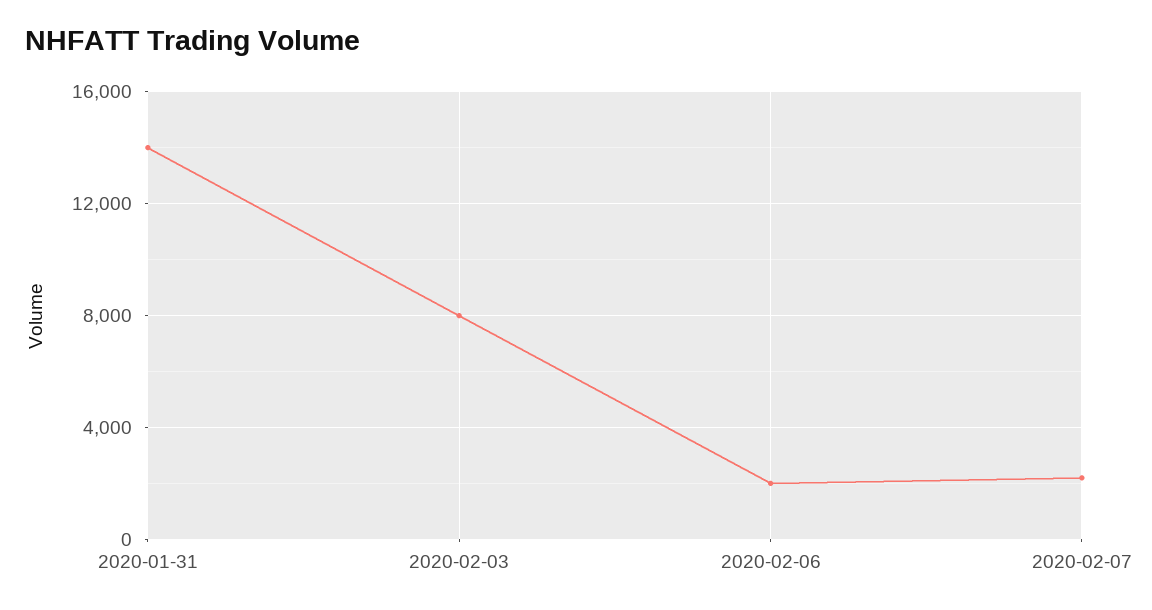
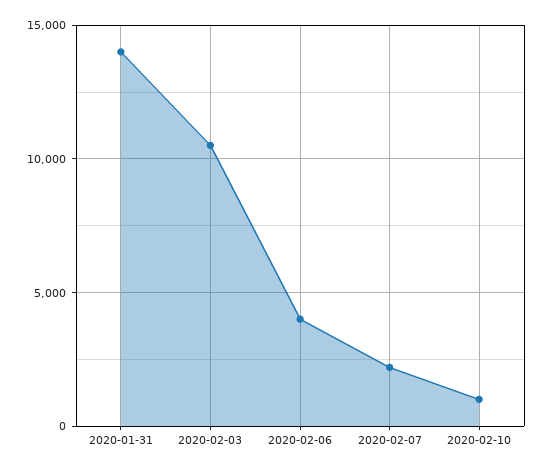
2020-02-03: 8000 -> 10500
2020-02-06: 2000 -> 4000
2020-02-10: none -> 1000

